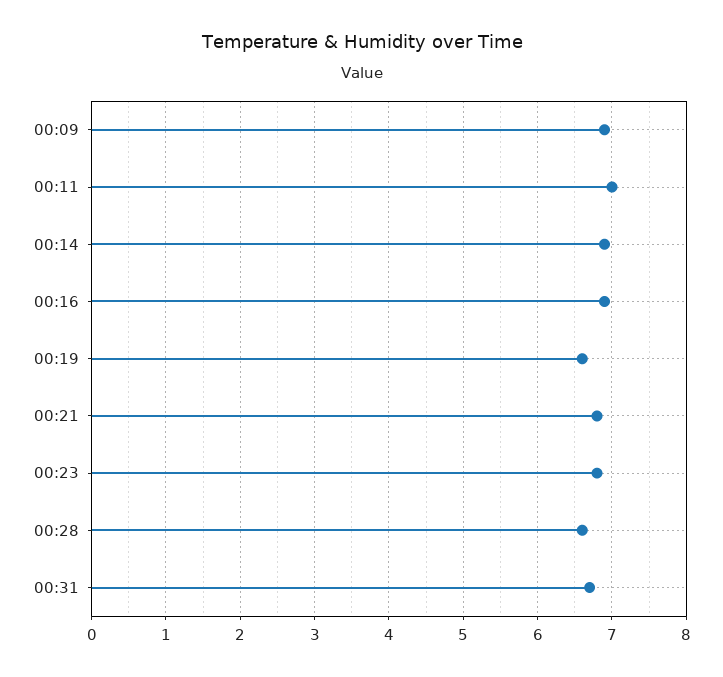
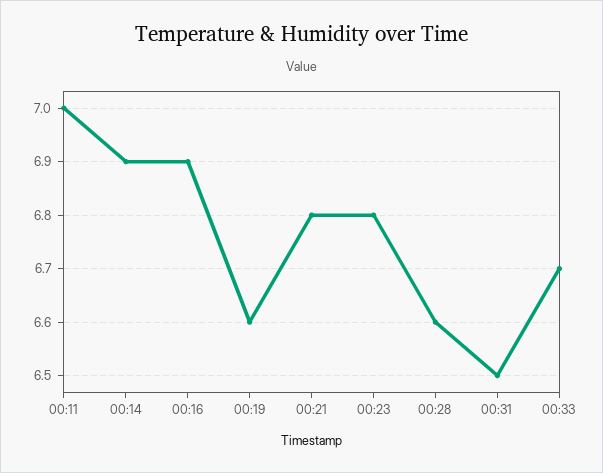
00:09: 6.9 -> none
00:31: 6.7 -> 6.5
00:33: none -> 6.7

